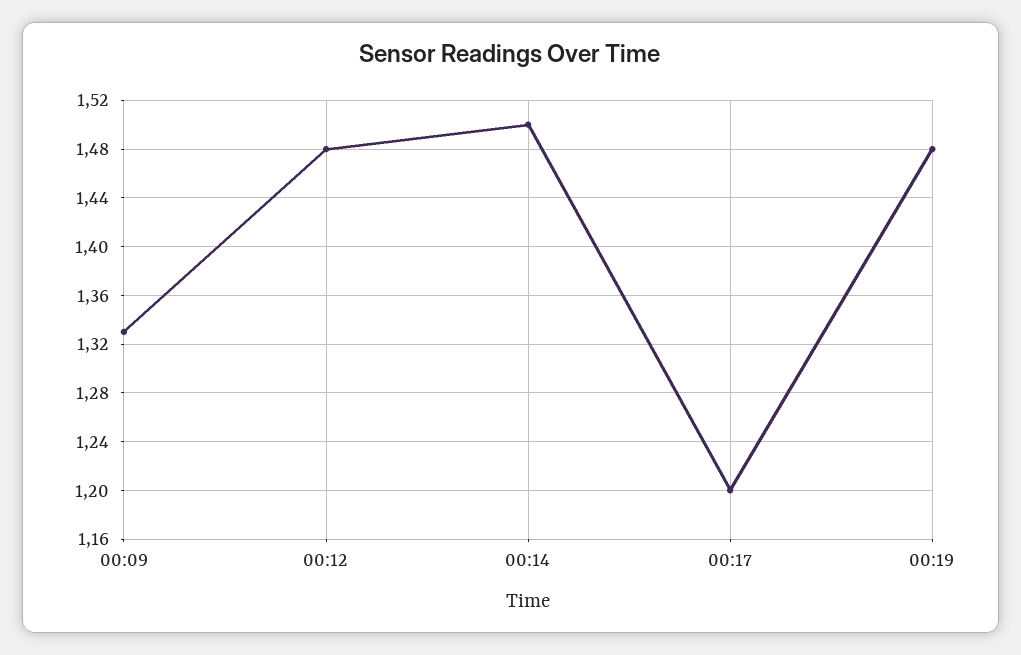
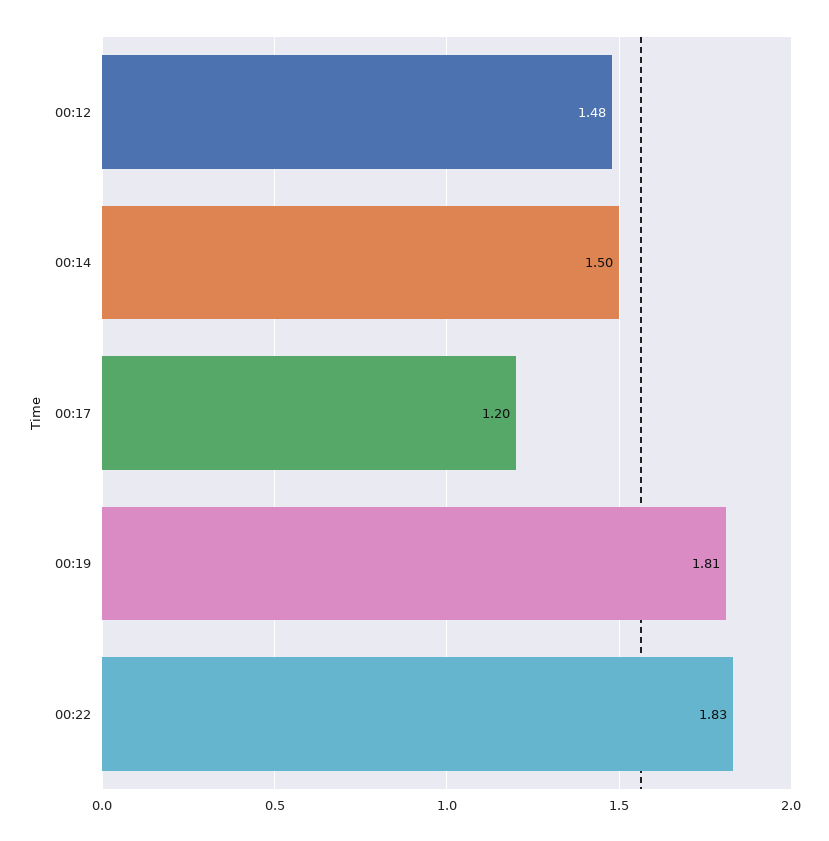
00:09: 1.33 -> none
00:19: 1.48 -> 1.81
00:22: none -> 1.83

